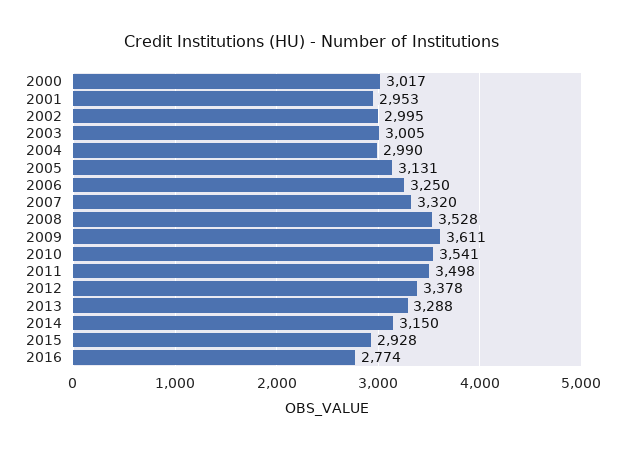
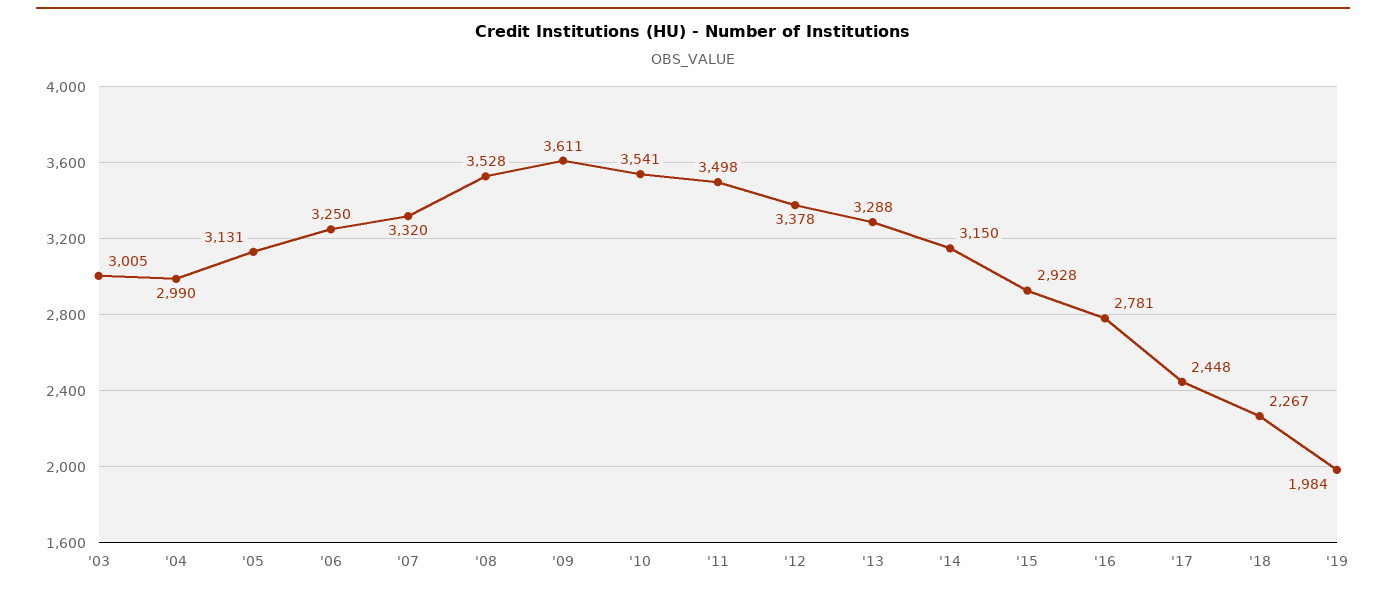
2000: 3017 -> none
2001: 2953 -> none
2002: 2995 -> none
2016: 2774 -> 2781
'17: none -> 2448
'18: none -> 2267
'19: none -> 1984

